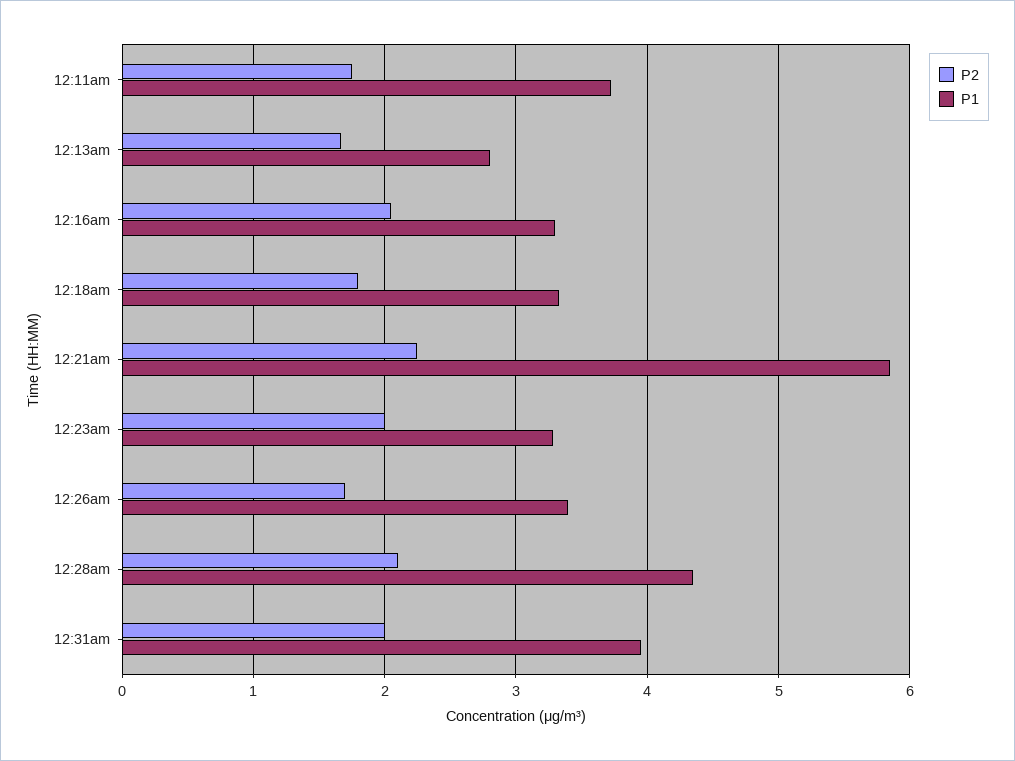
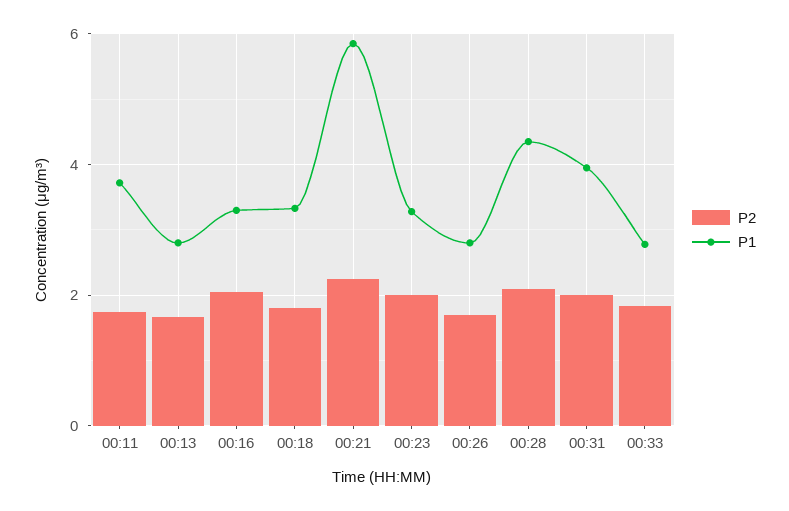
P1, 12:26am: 3.4 -> 2.8
P2, 00:33: none -> 1.8
P1, 00:33: none -> 2.8

